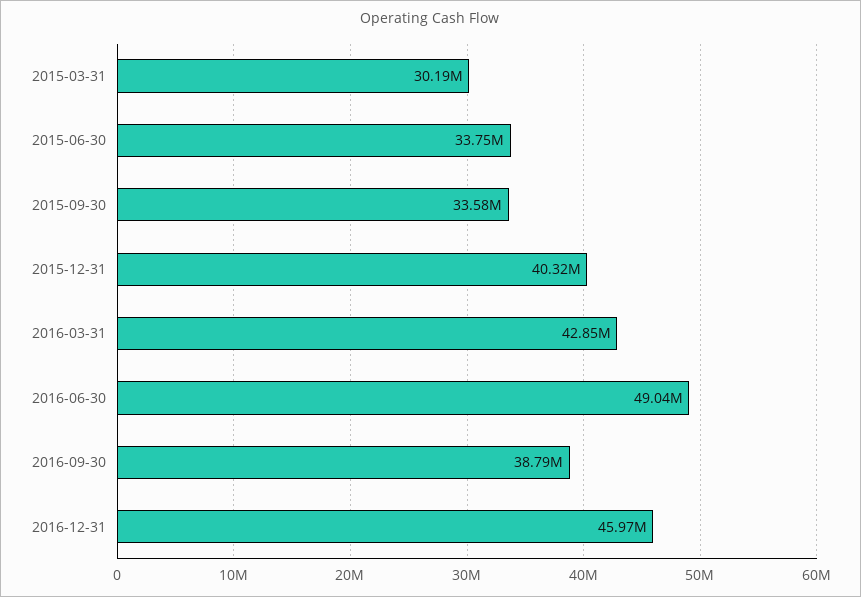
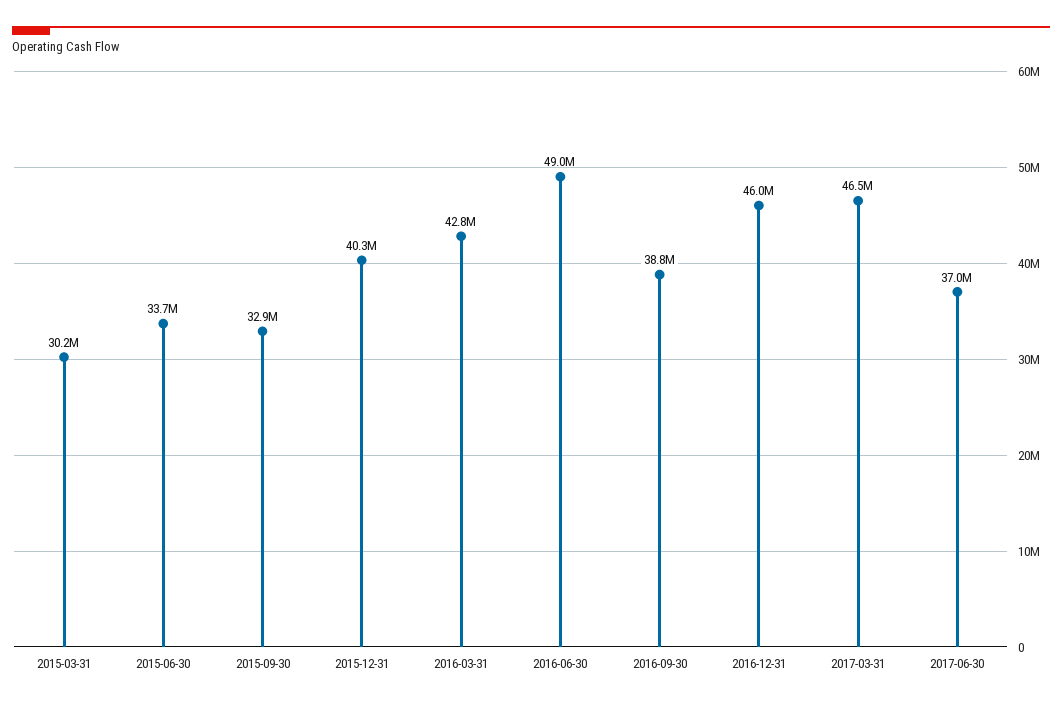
2015-09-30: 33580000 -> 32900000
2017-03-31: none -> 46500000
2017-06-30: none -> 37000000

